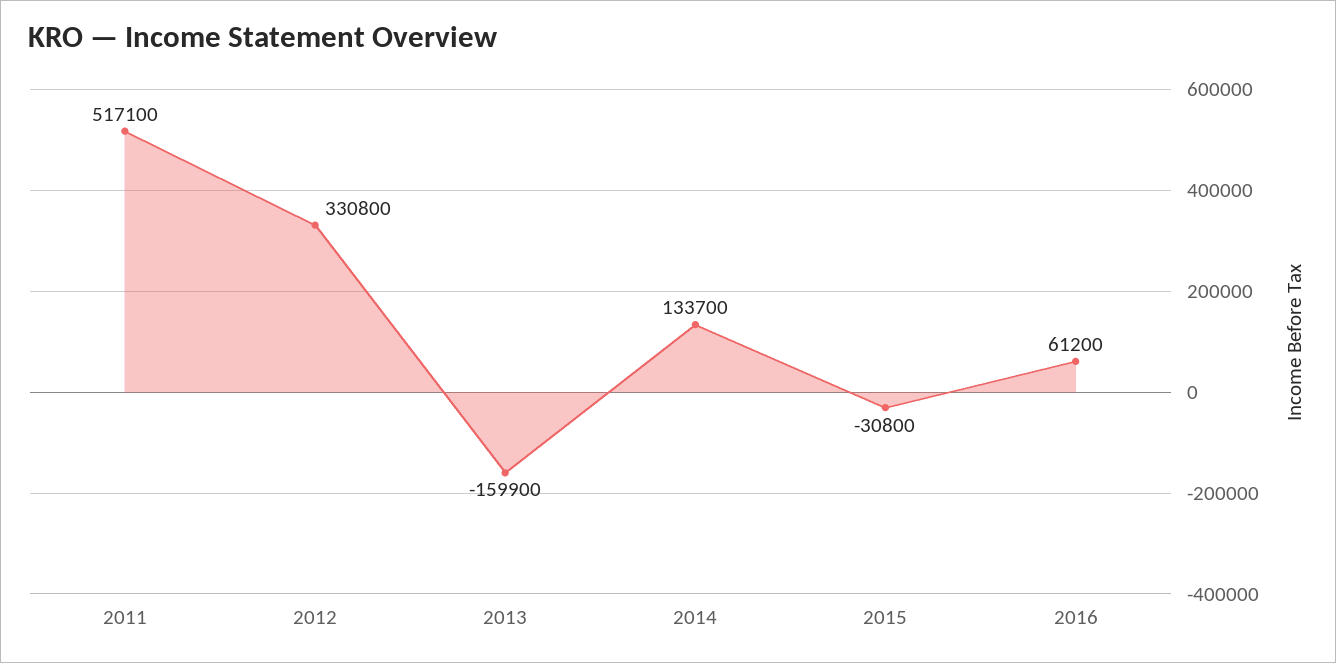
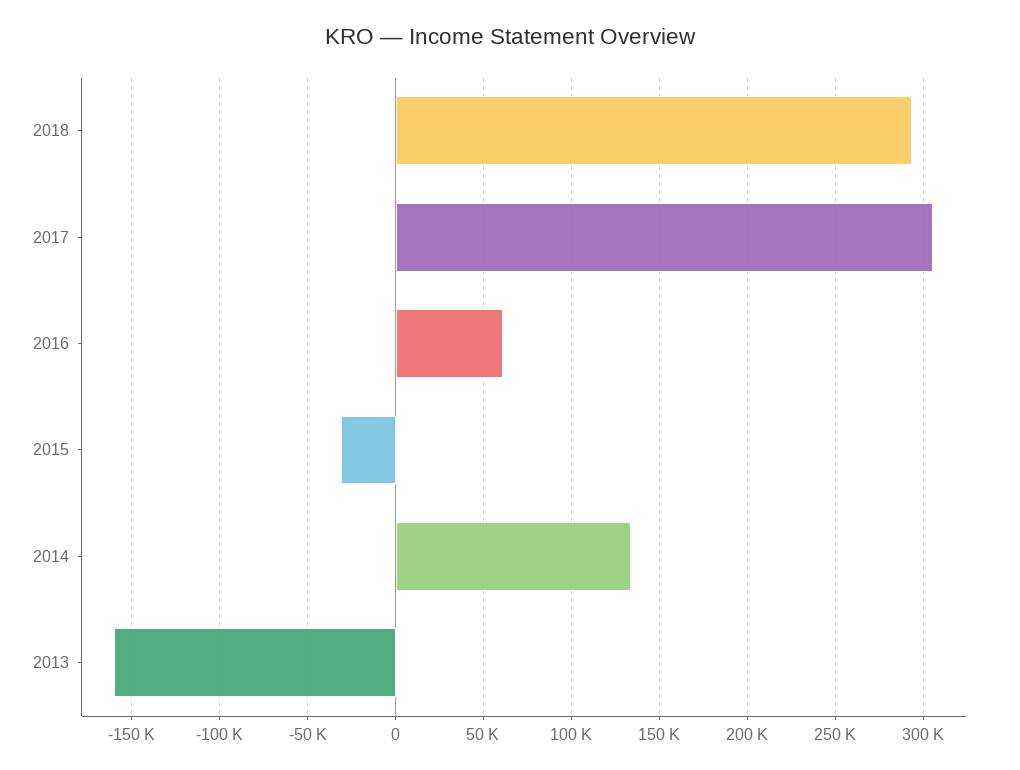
2011: 517100 -> none
2012: 330800 -> none
2018: none -> 295000
2017: none -> 305000

